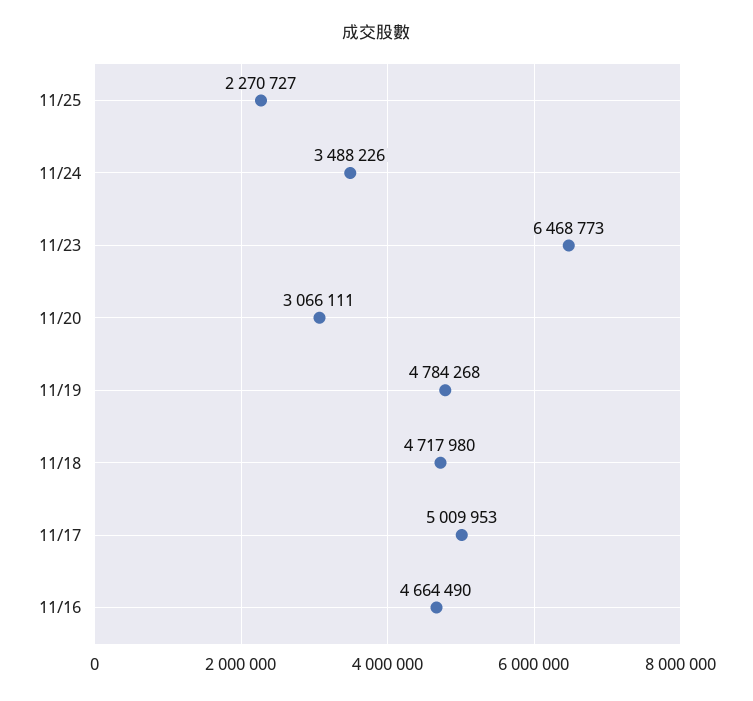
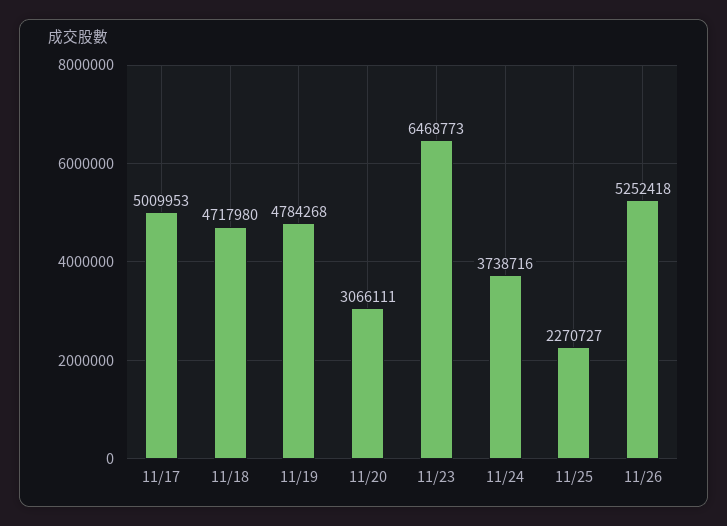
11/24: 3488226 -> 3738716
11/16: 4664490 -> none
11/26: none -> 5252418

